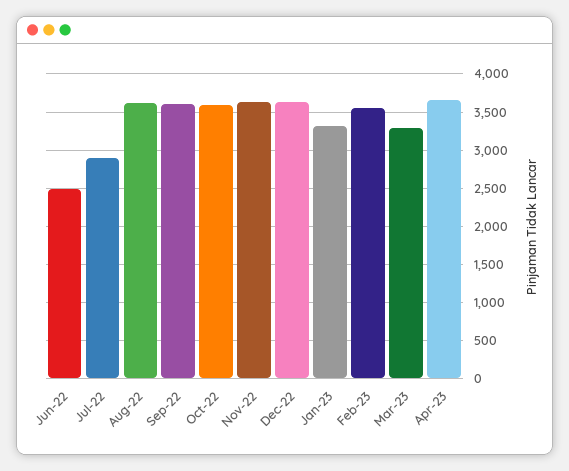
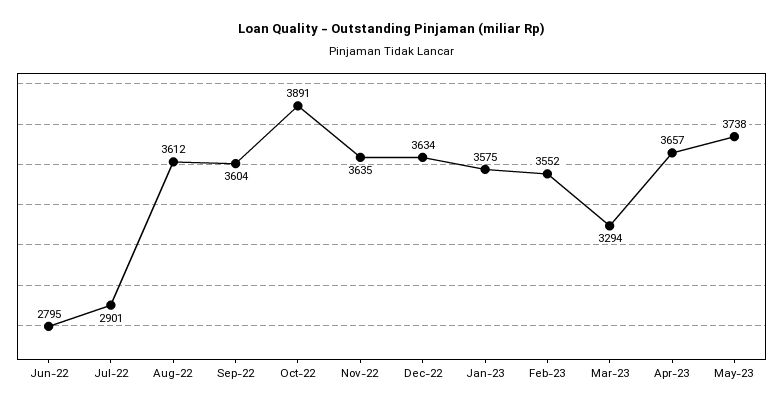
Jun-22: 2500 -> 2795
Oct-22: 3600 -> 3891
Jan-23: 3300 -> 3575
May-23: none -> 3738

